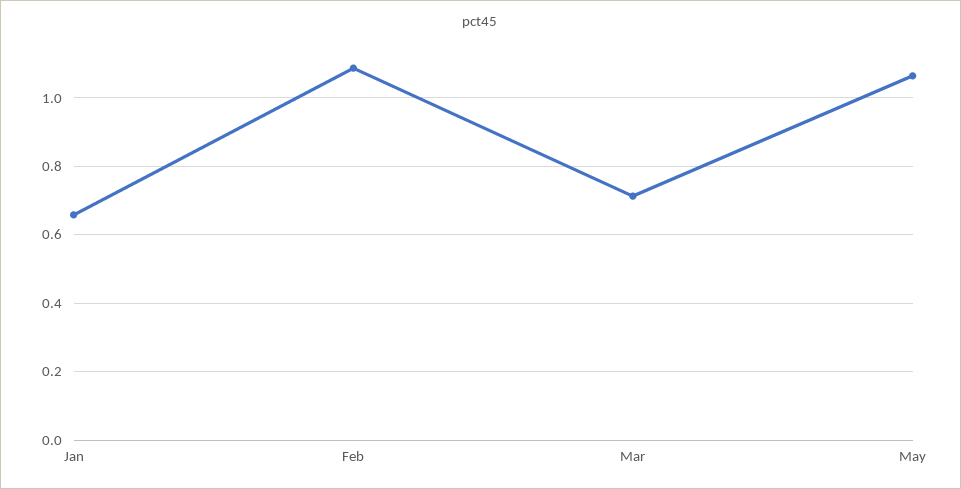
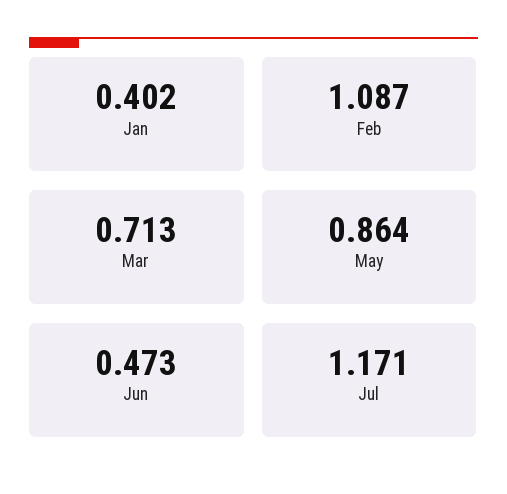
Jan: 0.66 -> 0.402
May: 1.06 -> 0.864
Jun: none -> 0.473
Jul: none -> 1.171

